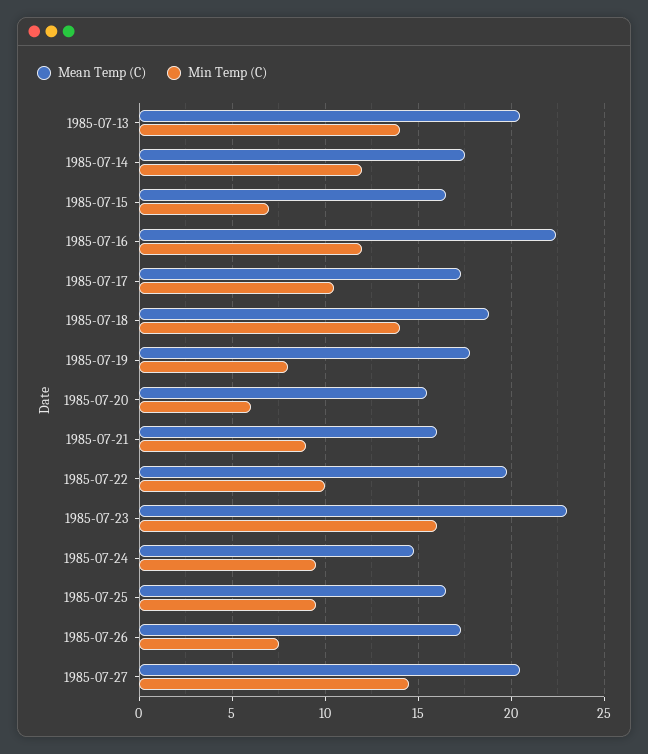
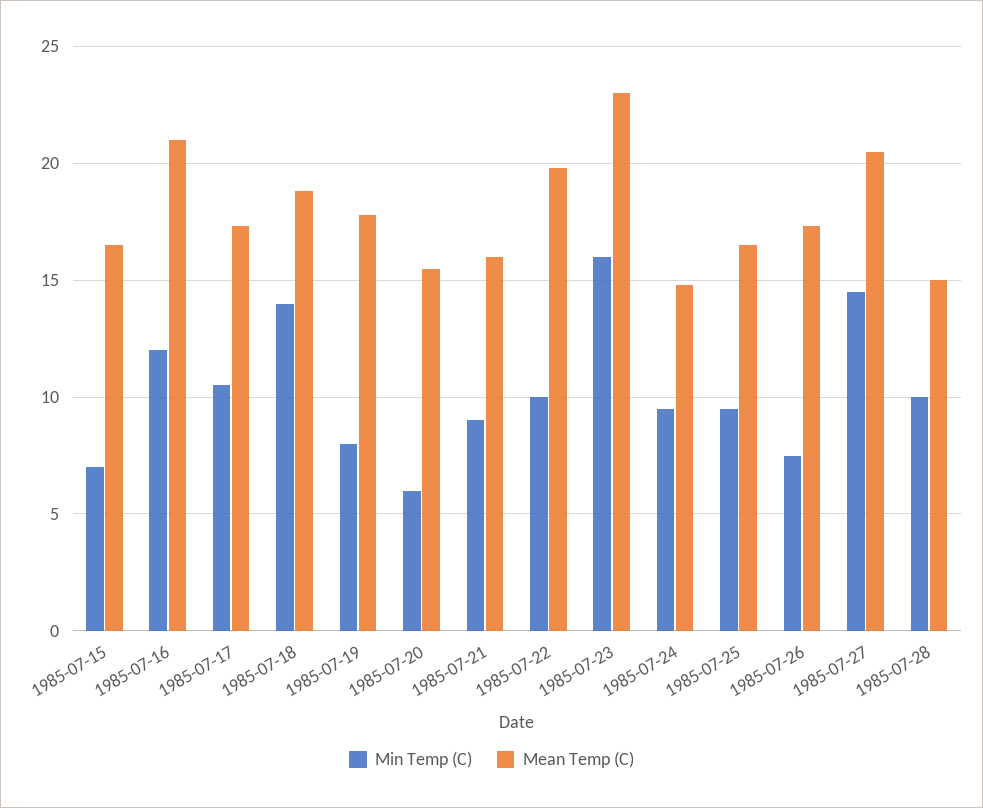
Mean Temp (C), 1985-07-13: 20.5 -> none
Min Temp (C), 1985-07-13: 14 -> none
Mean Temp (C), 1985-07-14: 17.5 -> none
Min Temp (C), 1985-07-14: 12 -> none
Mean Temp (C), 1985-07-16: 22.5 -> 21
Min Temp (C), 1985-07-28: none -> 10
Mean Temp (C), 1985-07-28: none -> 15

